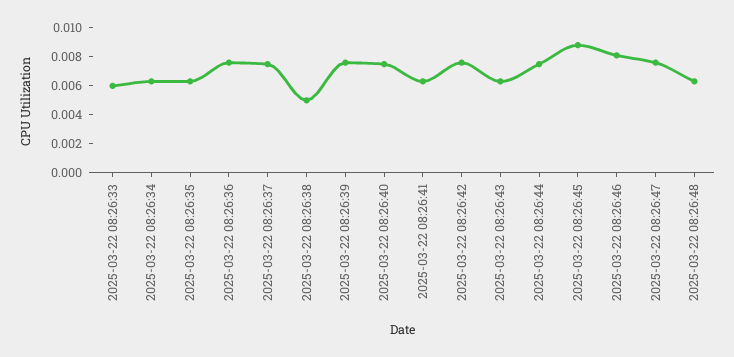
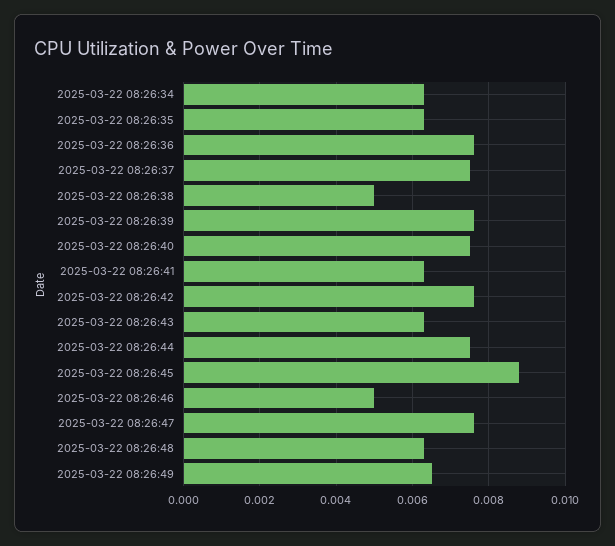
2025-03-22 08:26:33: 0.006 -> none
2025-03-22 08:26:46: 0.008 -> 0.005
2025-03-22 08:26:49: none -> 0.0065

